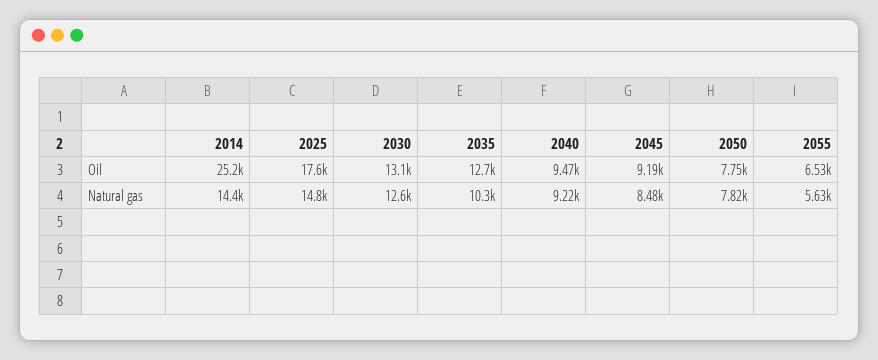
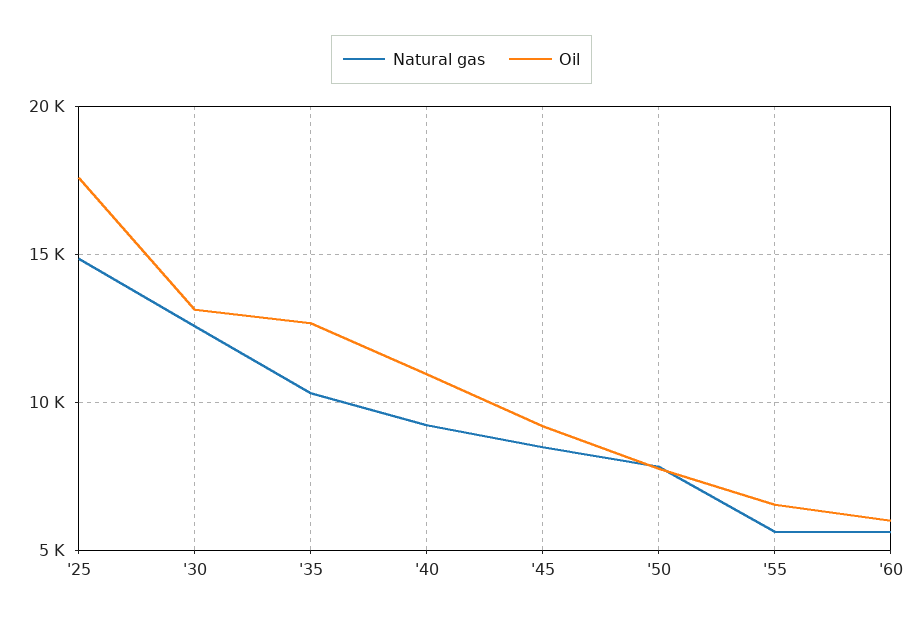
Oil, 2014: 25200 -> none
Oil, 2040: 9470 -> 11000
Natural gas, 2014: 14400 -> none
Natural gas, '60: none -> 5500
Oil, '60: none -> 6000

